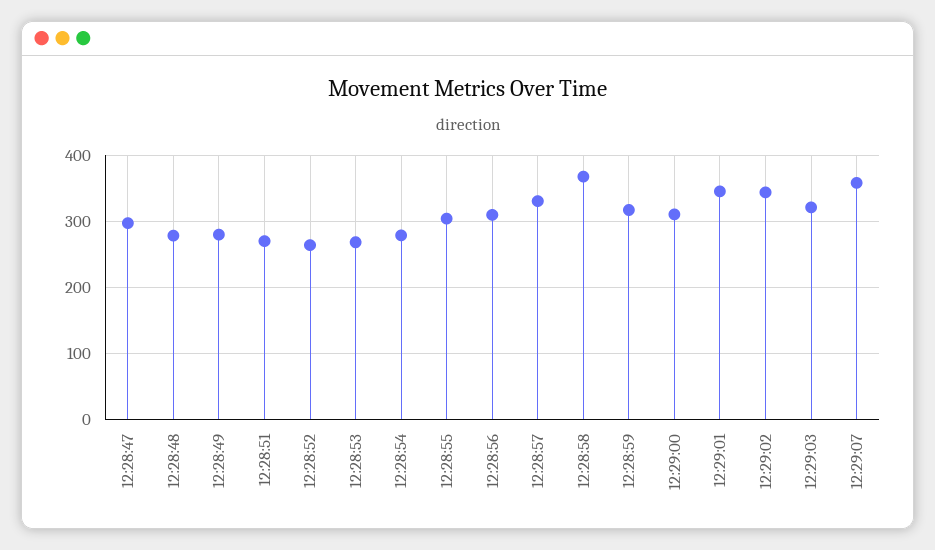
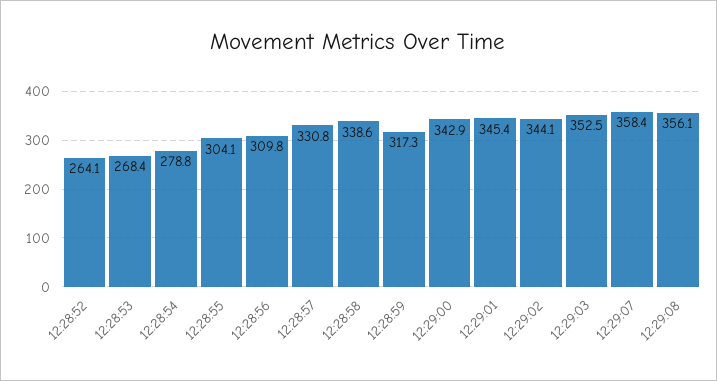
12:28:47: 300 -> none
12:28:48: 280 -> none
12:28:49: 280 -> none
12:28:51: 270 -> none
12:28:58: 370 -> 338.6
12:29:00: 310 -> 342.9
12:29:03: 320 -> 352.5
12:29:08: none -> 356.1

